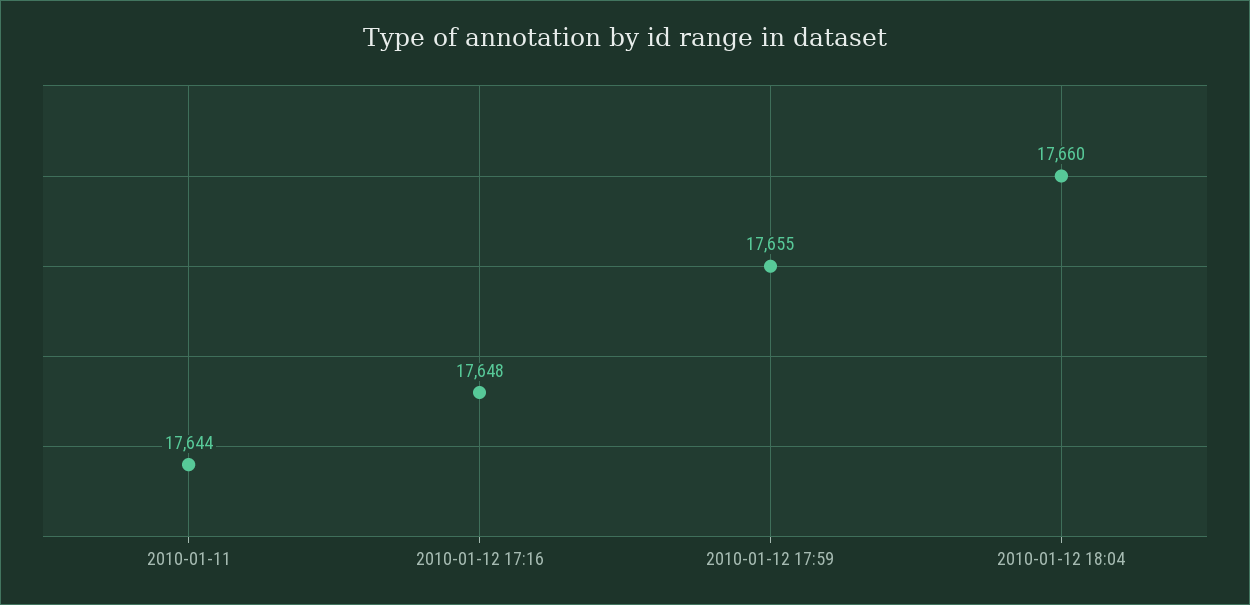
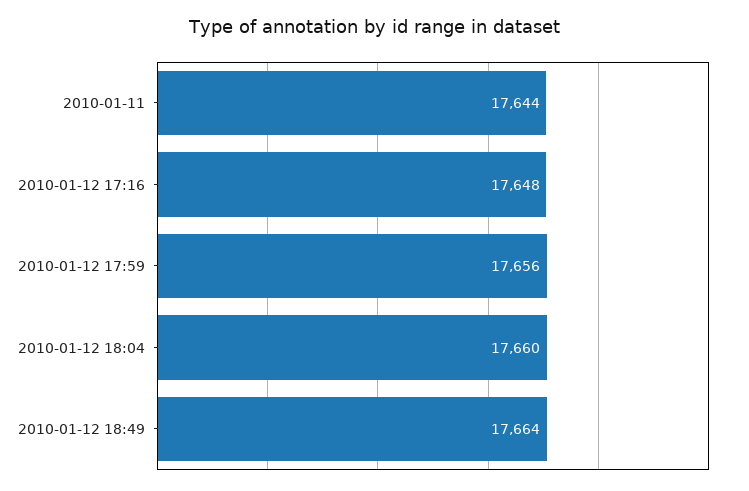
2010-01-12 17:59: 17655 -> 17656
2010-01-12 18:49: none -> 17664

